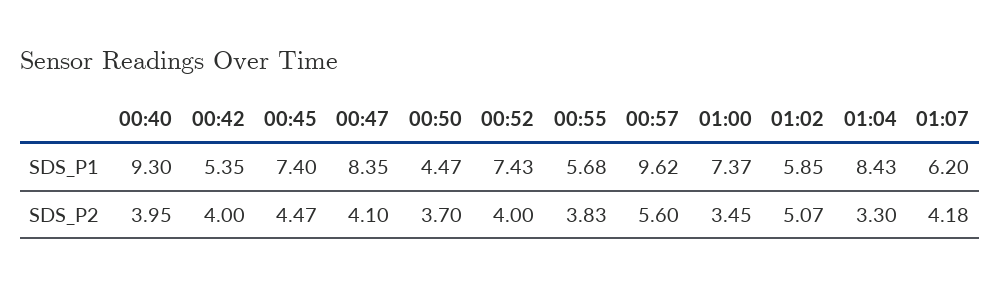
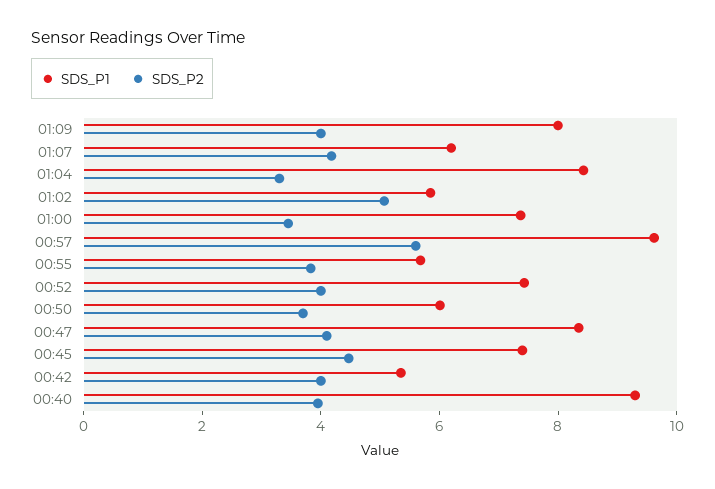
SDS_P1, 00:50: 4.47 -> 6
SDS_P1, 01:09: none -> 8
SDS_P2, 01:09: none -> 4

